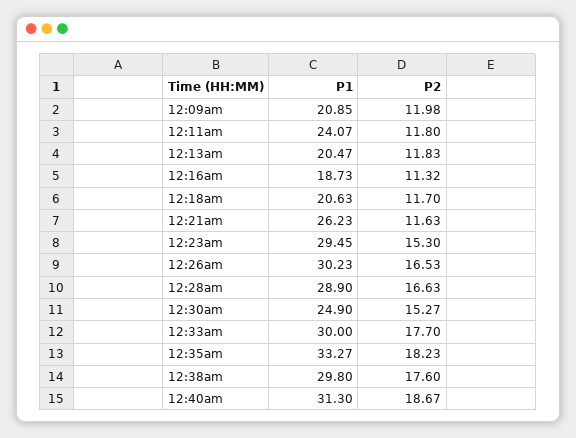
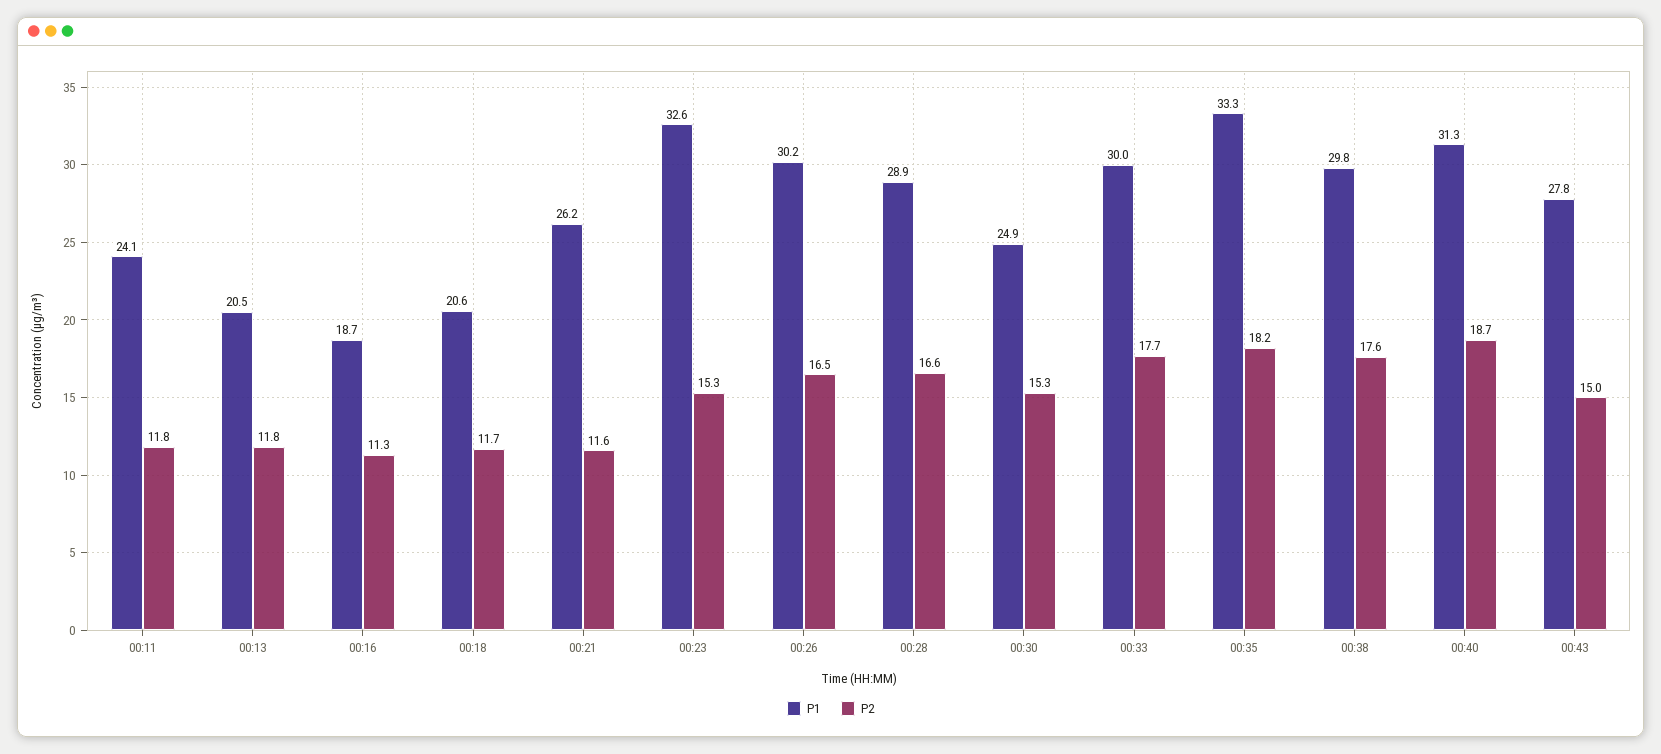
P1, 12:09am: 20.85 -> none
P2, 12:09am: 11.98 -> none
P1, 12:23am: 29.45 -> 32.6
P1, 00:43: none -> 27.8
P2, 00:43: none -> 15

